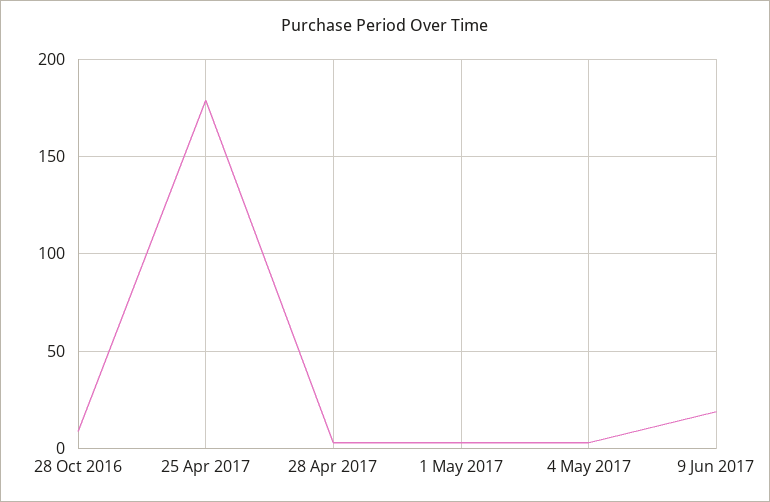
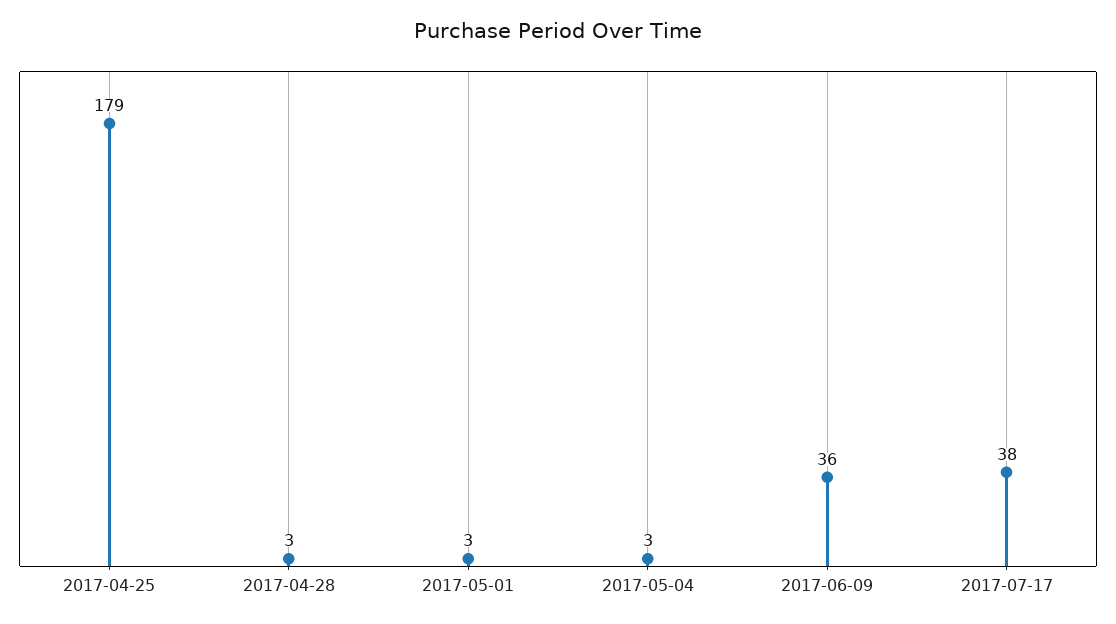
28 Oct 2016: 10 -> none
9 Jun 2017: 20 -> 36
2017-07-17: none -> 38

